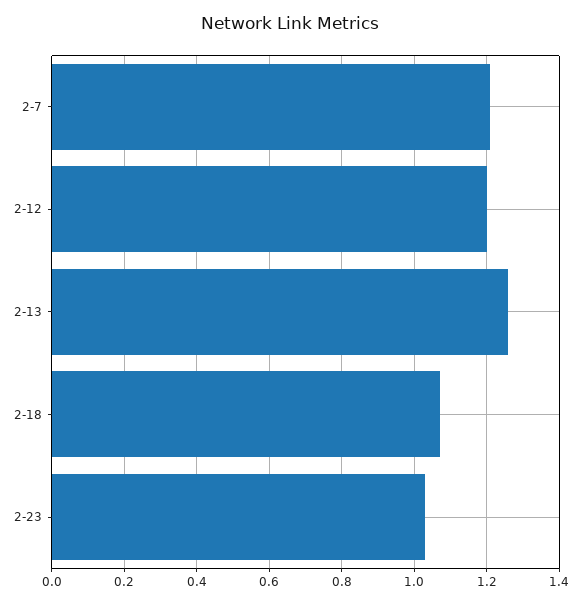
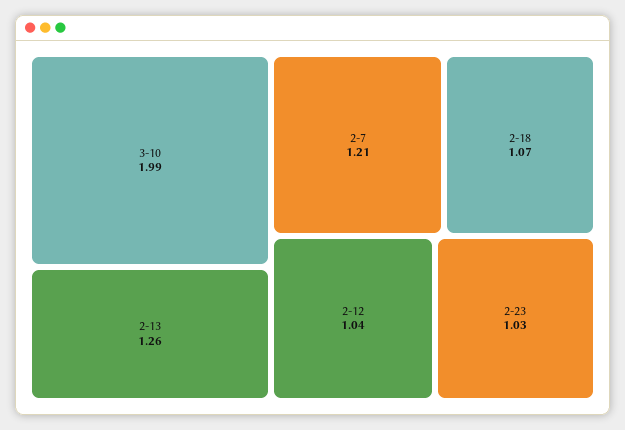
2-12: 1.2 -> 1.04
3-10: none -> 1.99

